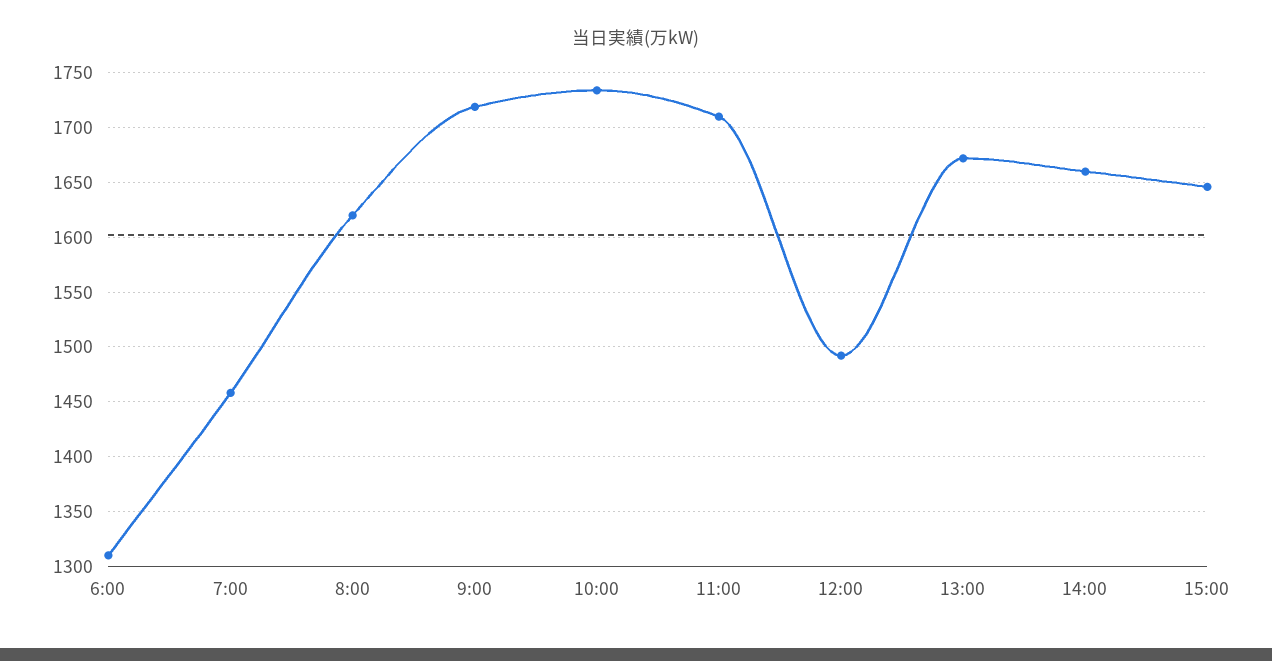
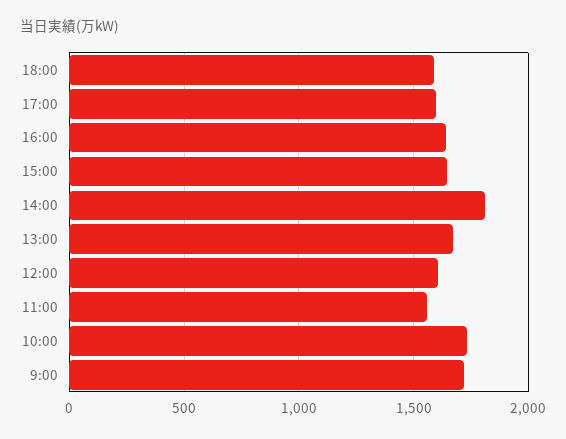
6:00: 1310 -> none
7:00: 1460 -> none
8:00: 1620 -> none
11:00: 1710 -> 1550
12:00: 1490 -> 1600
14:00: 1660 -> 1800
18:00: none -> 1600
17:00: none -> 1600
16:00: none -> 1650

